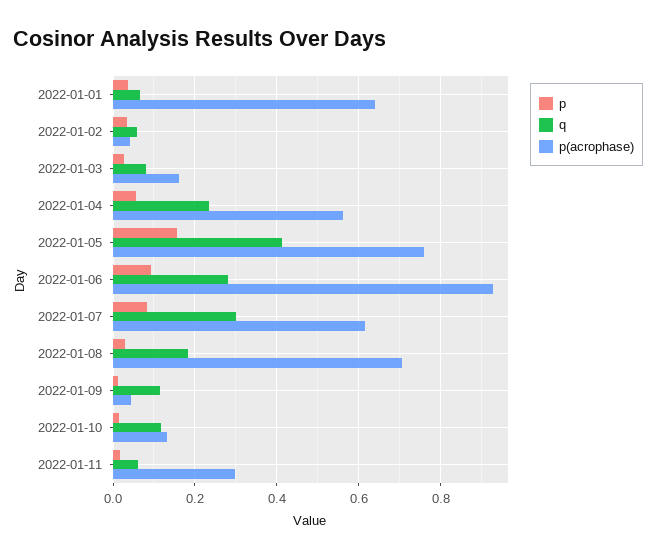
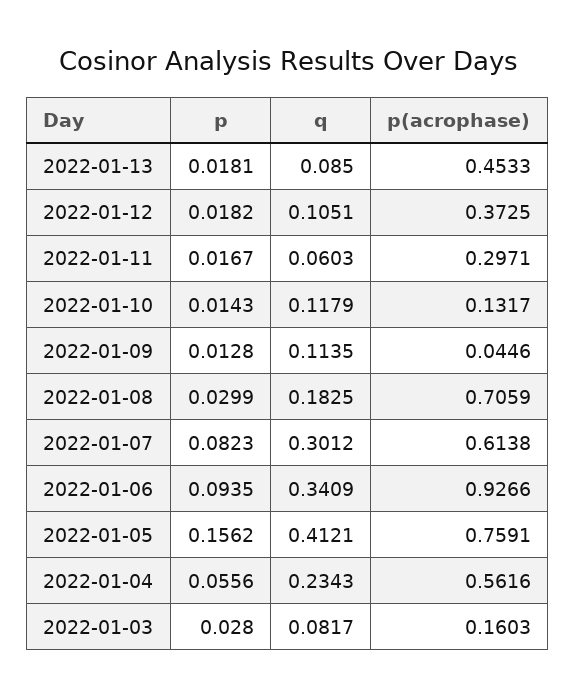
p, 2022-01-01: 0.04 -> none
q, 2022-01-01: 0.06 -> none
p(acrophase), 2022-01-01: 0.64 -> none
p, 2022-01-02: 0.04 -> none
q, 2022-01-02: 0.06 -> none
p(acrophase), 2022-01-02: 0.04 -> none
q, 2022-01-06: 0.28 -> 0.3409
p, 2022-01-13: none -> 0.0181
q, 2022-01-13: none -> 0.085
p(acrophase), 2022-01-13: none -> 0.4533
p, 2022-01-12: none -> 0.0182
q, 2022-01-12: none -> 0.1051
p(acrophase), 2022-01-12: none -> 0.3725

